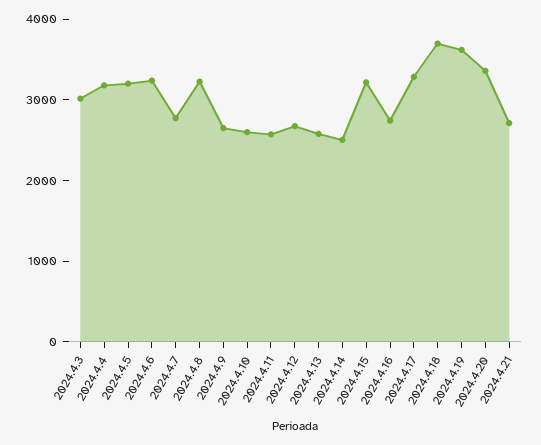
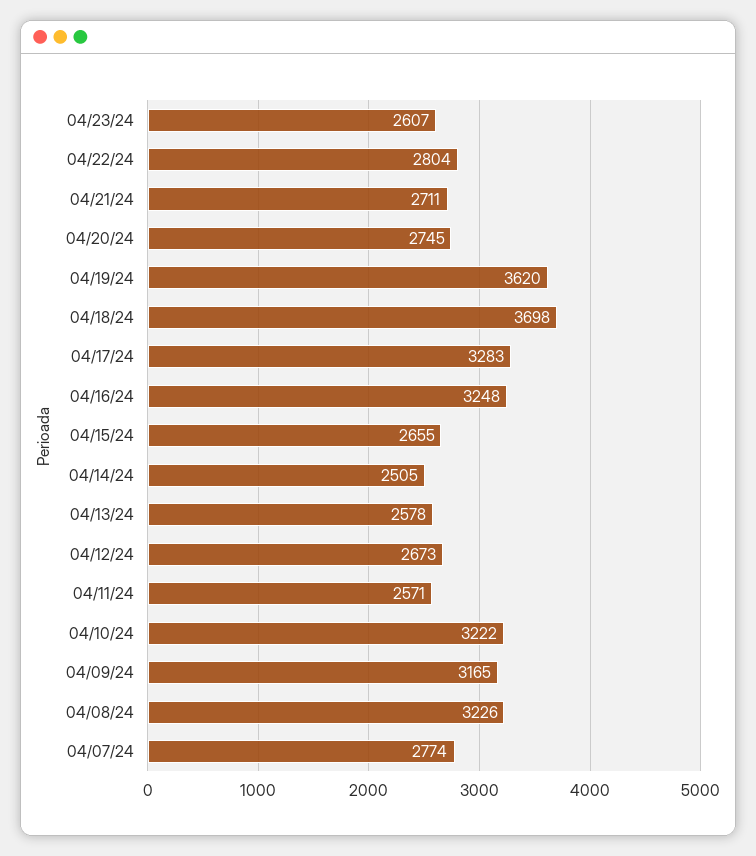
2024.4.3: 3000 -> none
2024.4.4: 3200 -> none
2024.4.5: 3200 -> none
2024.4.6: 3200 -> none
2024.4.9: 2600 -> 3165
2024.4.10: 2600 -> 3222
2024.4.15: 3200 -> 2655
2024.4.16: 2800 -> 3248
2024.4.20: 3400 -> 2745
04/23/24: none -> 2607
04/22/24: none -> 2804

